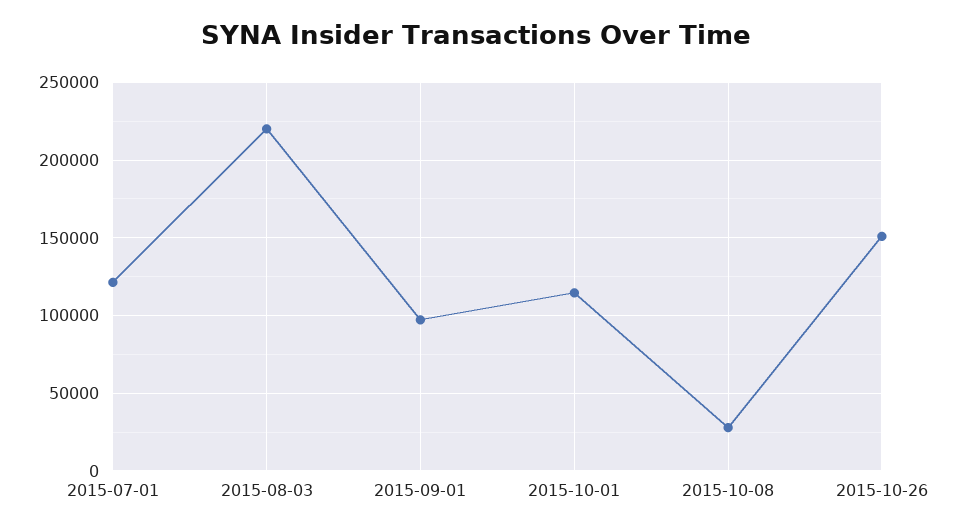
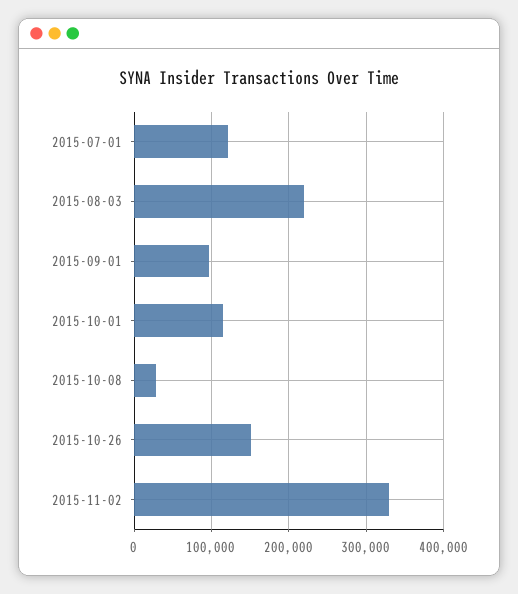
2015-11-02: none -> 330000

